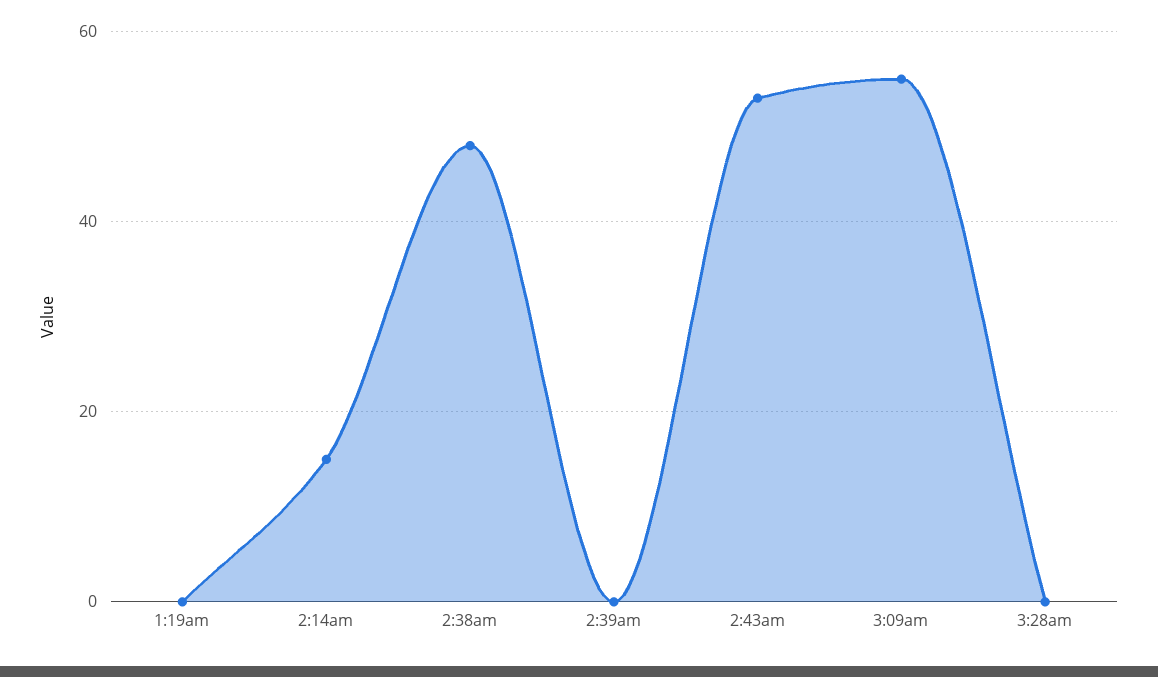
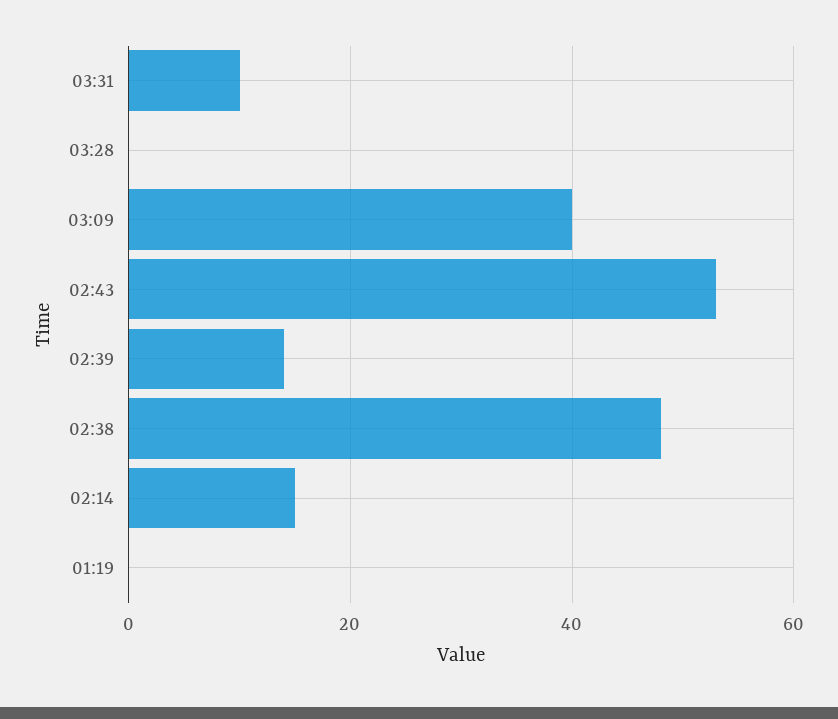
2:39am: 0 -> 15
3:09am: 55 -> 40
03:31: none -> 10

